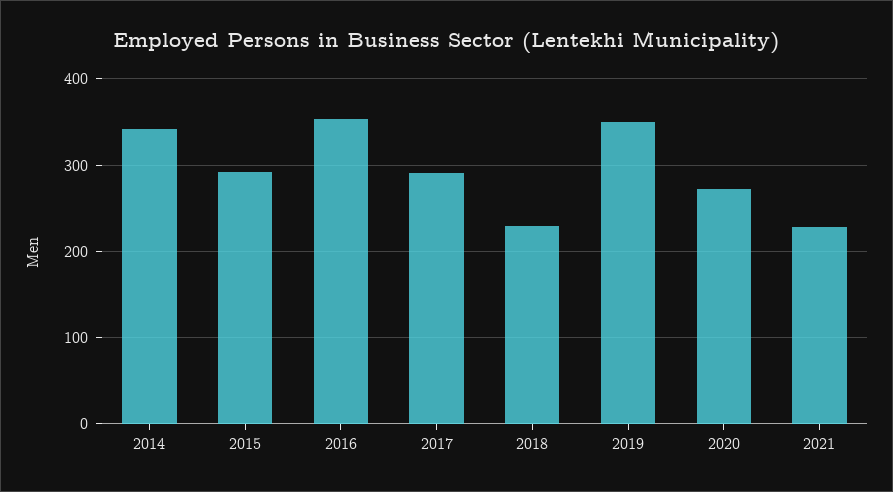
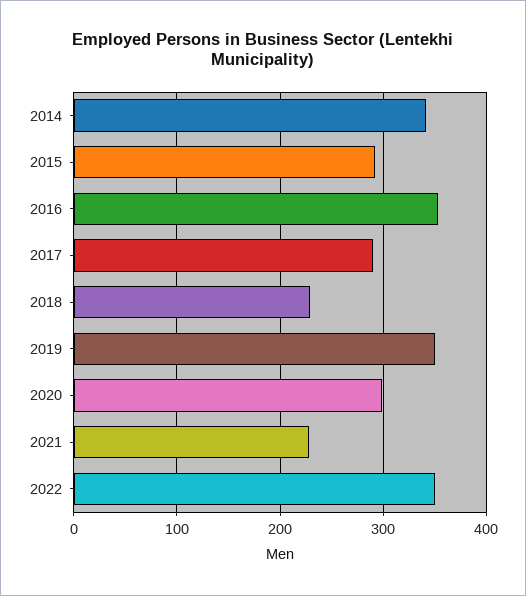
2020: 270 -> 300
2022: none -> 350

